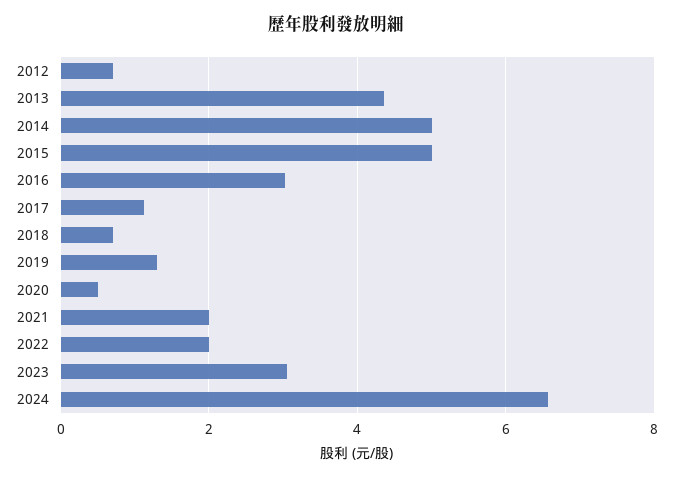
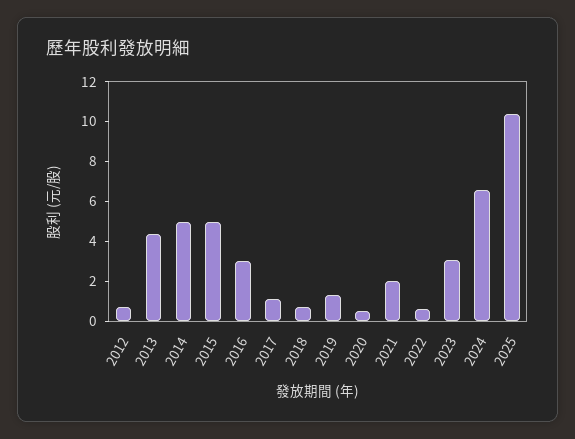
2022: 2 -> 0.5
2025: none -> 10.5

